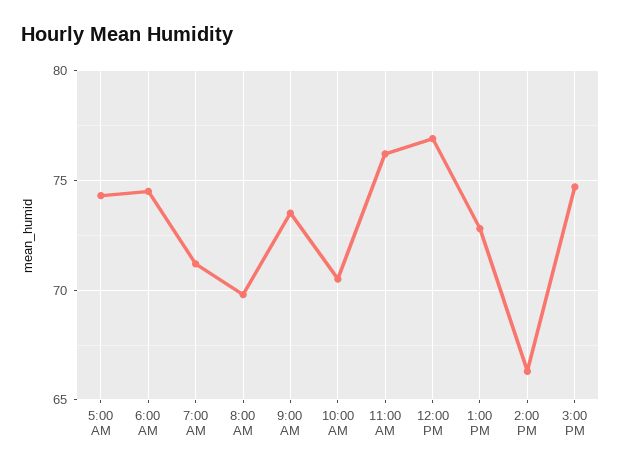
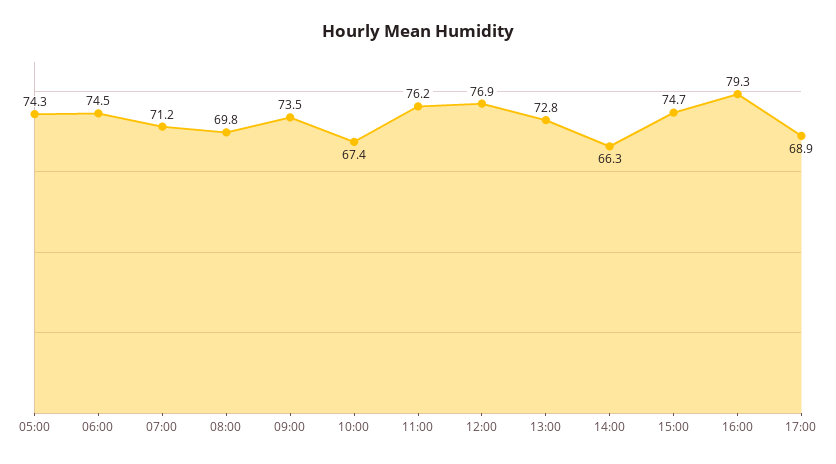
10:00 AM: 70.5 -> 67.4
16:00: none -> 79.3
17:00: none -> 68.9

